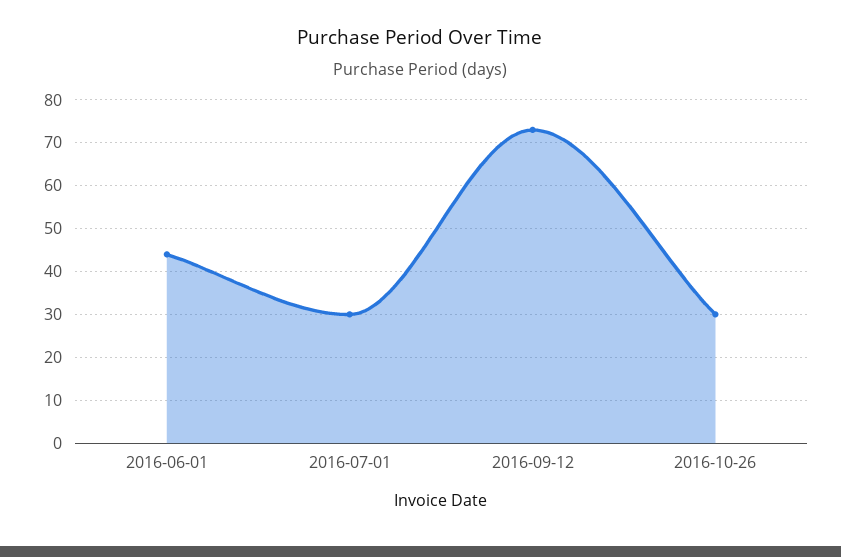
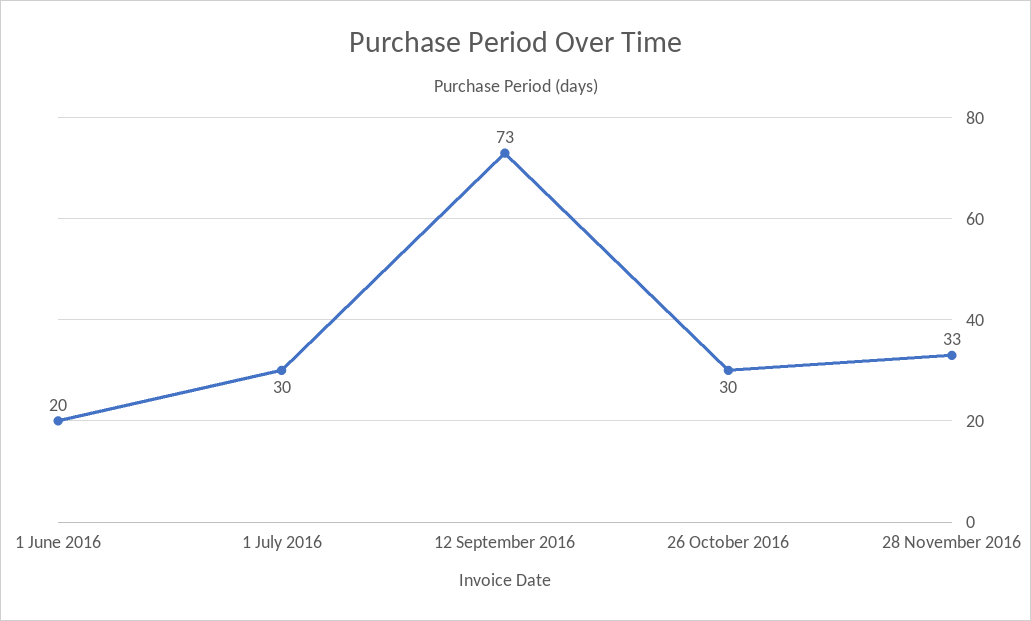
2016-06-01: 45 -> 20
28 November 2016: none -> 33

